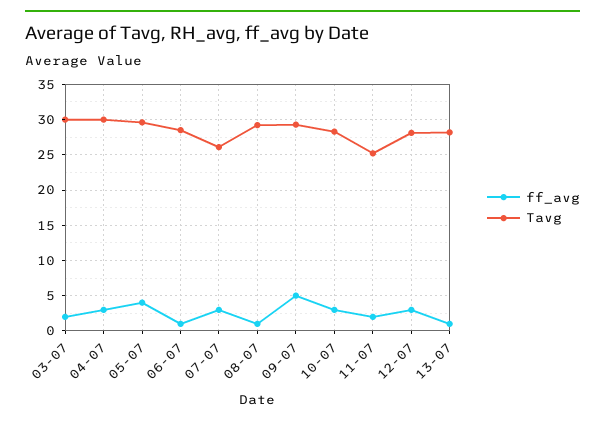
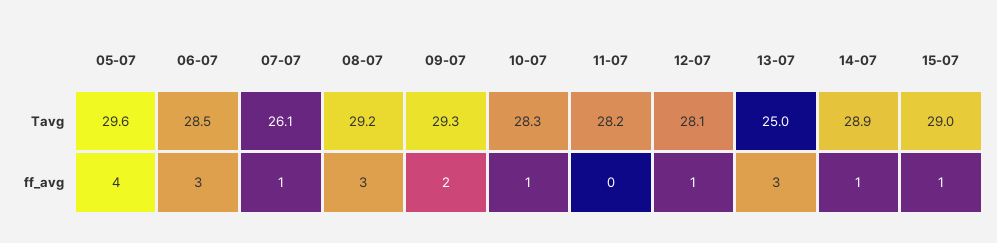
ff_avg, 03-07: 2 -> none
Tavg, 03-07: 30 -> none
ff_avg, 04-07: 3 -> none
Tavg, 04-07: 30 -> none
ff_avg, 06-07: 1 -> 3
ff_avg, 07-07: 3 -> 1
ff_avg, 08-07: 1 -> 3
ff_avg, 09-07: 5 -> 2
ff_avg, 10-07: 3 -> 1
ff_avg, 11-07: 2 -> 0
Tavg, 11-07: 25 -> 28.2
ff_avg, 12-07: 3 -> 1
ff_avg, 13-07: 1 -> 3
Tavg, 13-07: 28 -> 25
Tavg, 14-07: none -> 28.9
Tavg, 15-07: none -> 29
ff_avg, 14-07: none -> 1
ff_avg, 15-07: none -> 1

